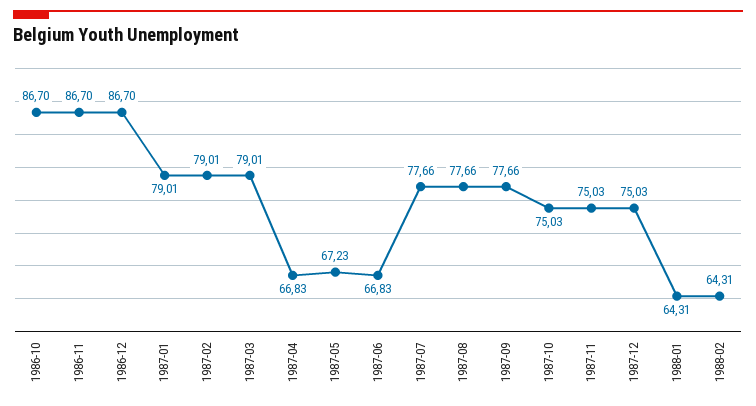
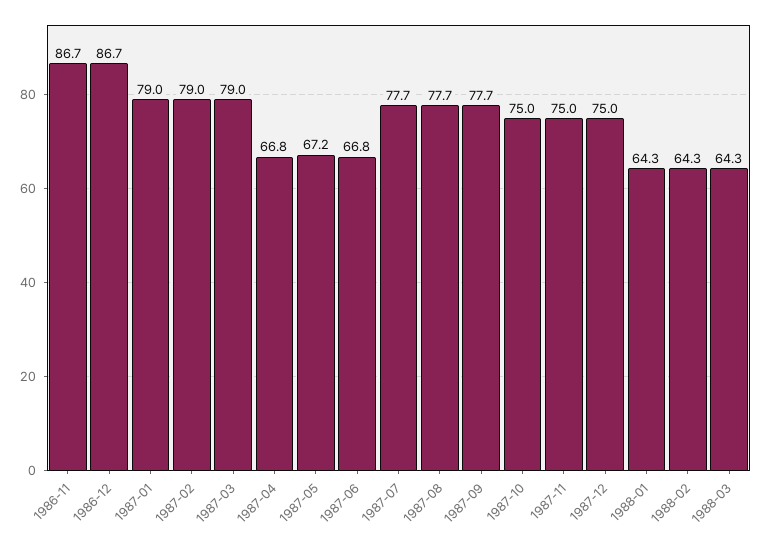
1986-10: 86.7 -> none
1988-03: none -> 64.3

